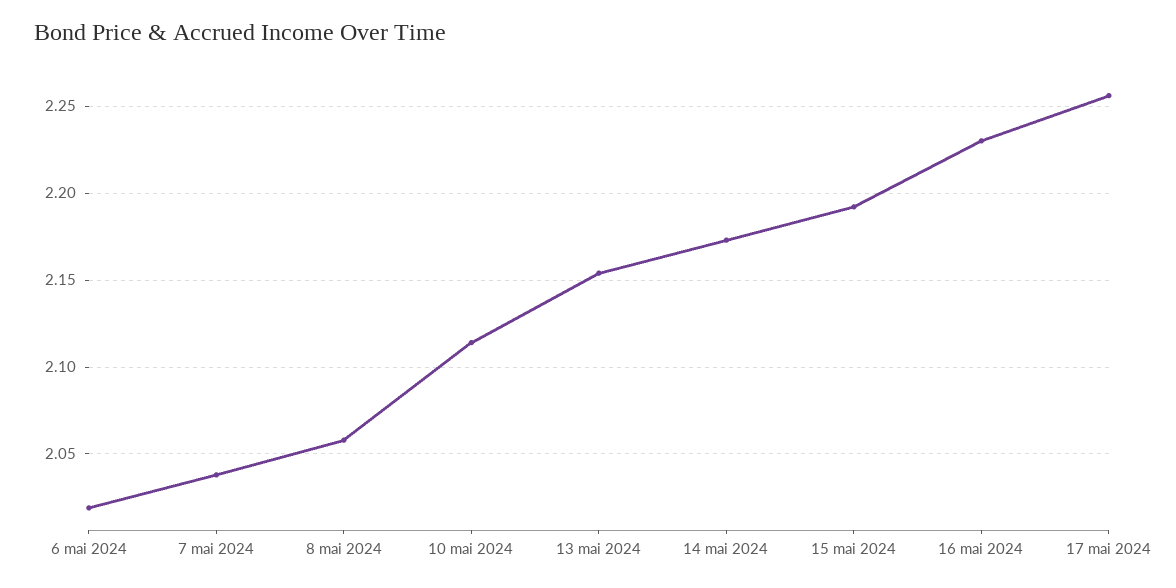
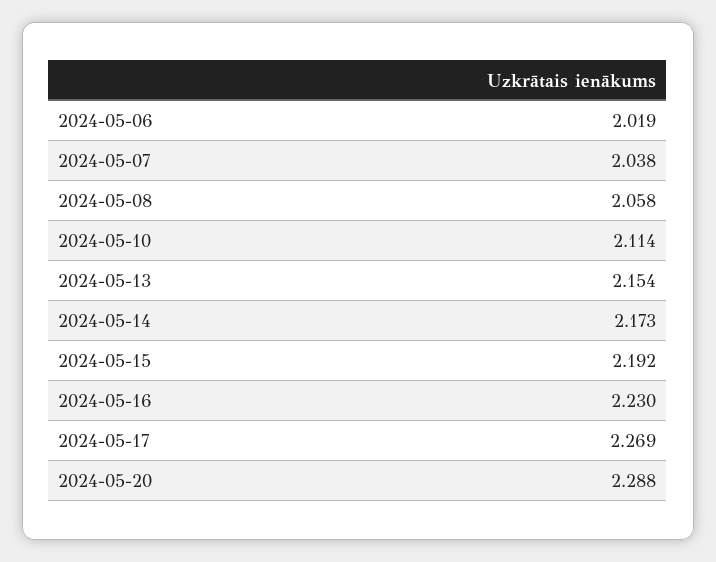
17 mai 2024: 2.255 -> 2.269
2024-05-20: none -> 2.288

